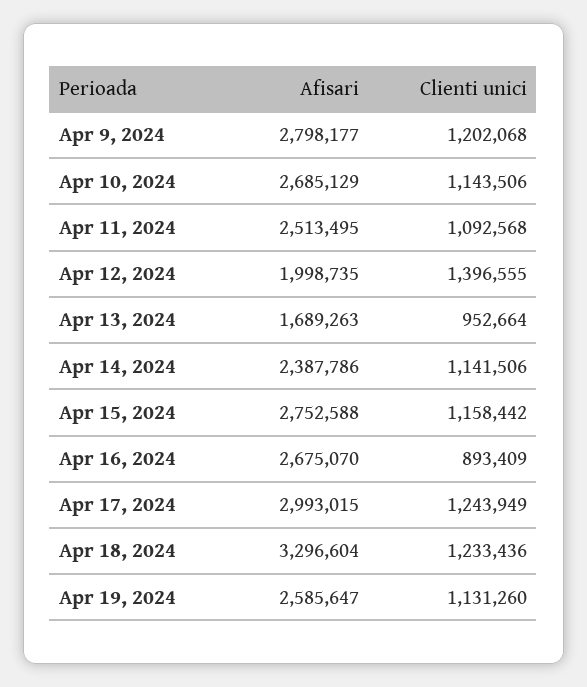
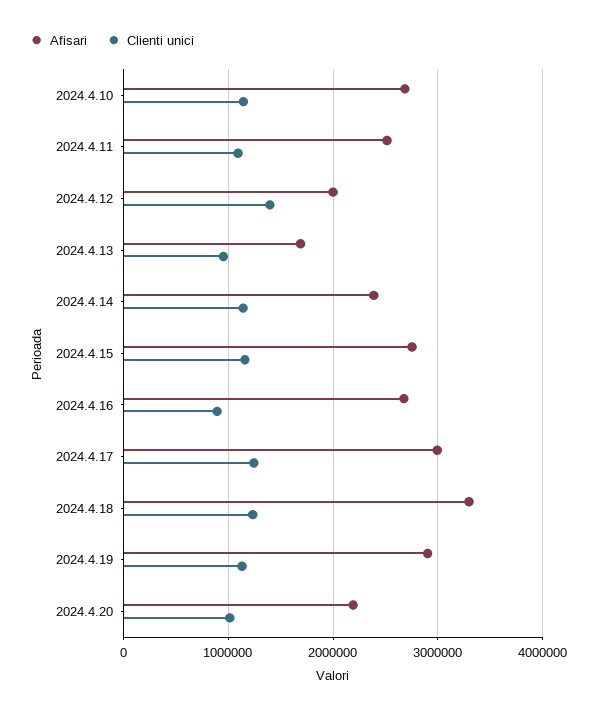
Afisari, Apr 9, 2024: 2798177 -> none
Clienti unici, Apr 9, 2024: 1202068 -> none
Afisari, Apr 19, 2024: 2585647 -> 2900000
Afisari, 2024.4.20: none -> 2200000
Clienti unici, 2024.4.20: none -> 1000000

